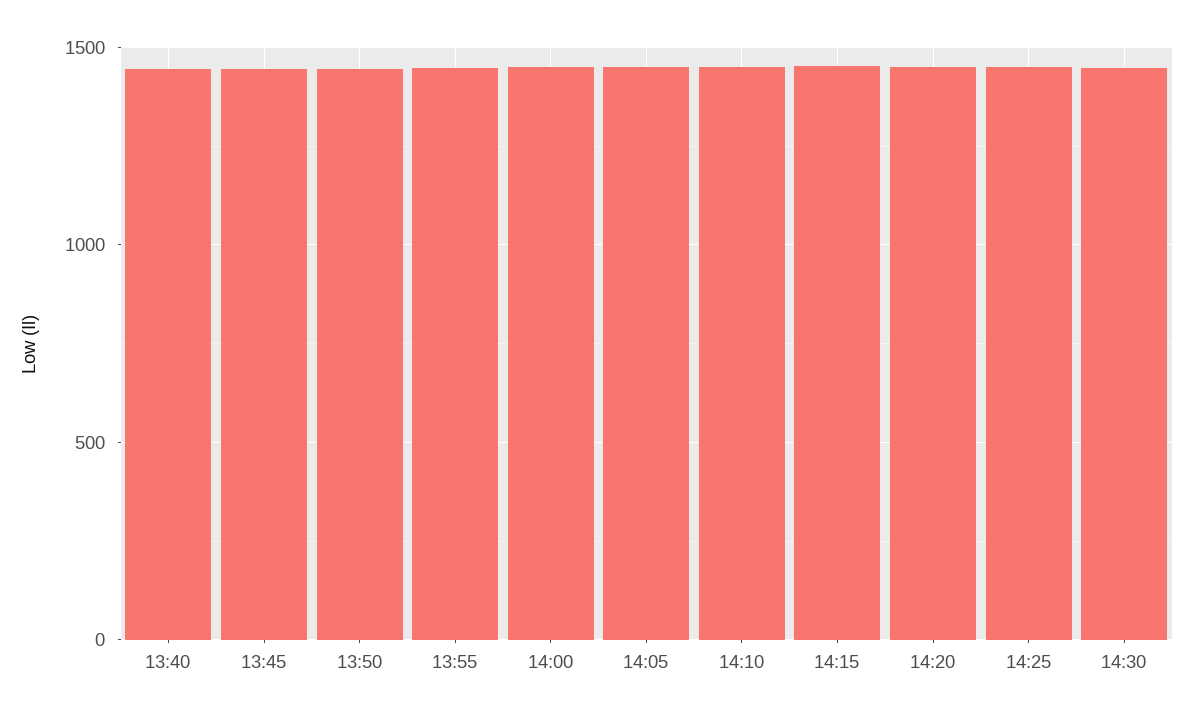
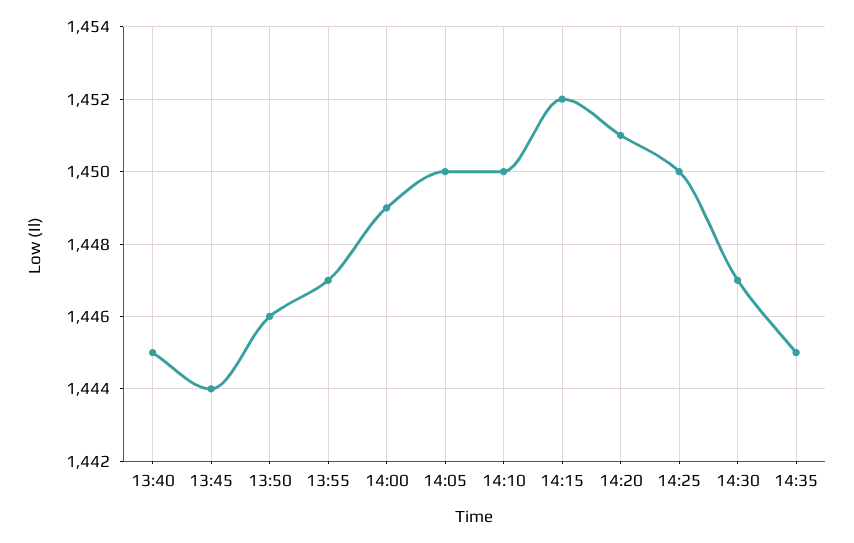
14:35: none -> 1445

